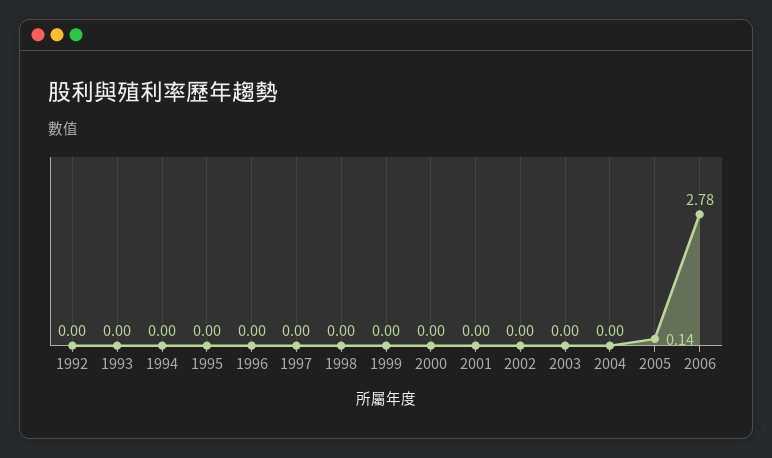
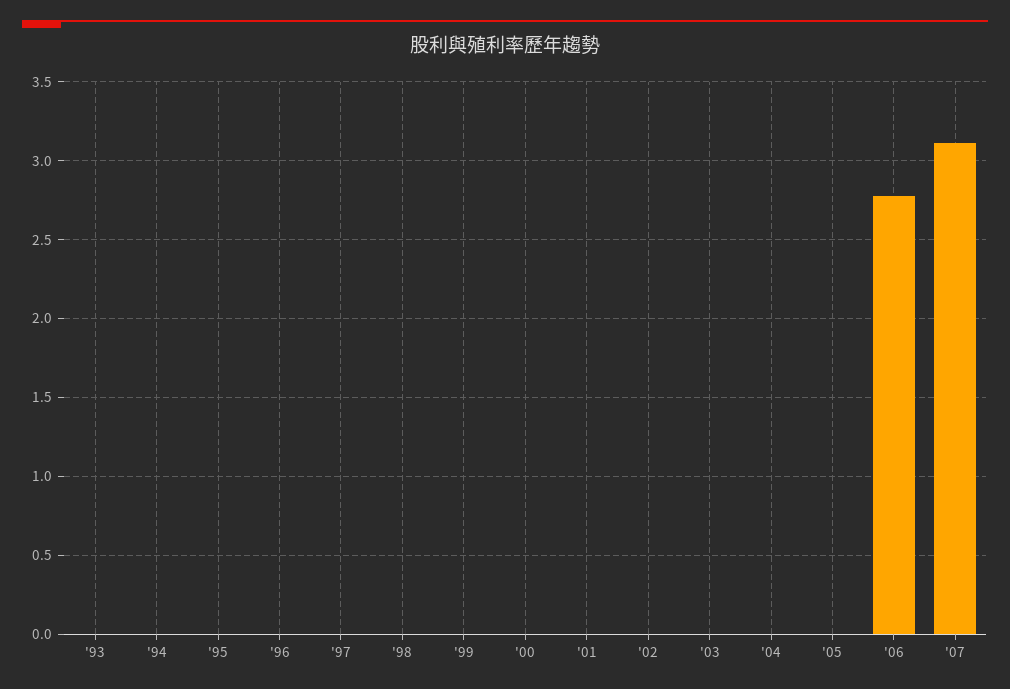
1992: 0 -> none
2005: 0.14 -> 0
'07: none -> 3.1

